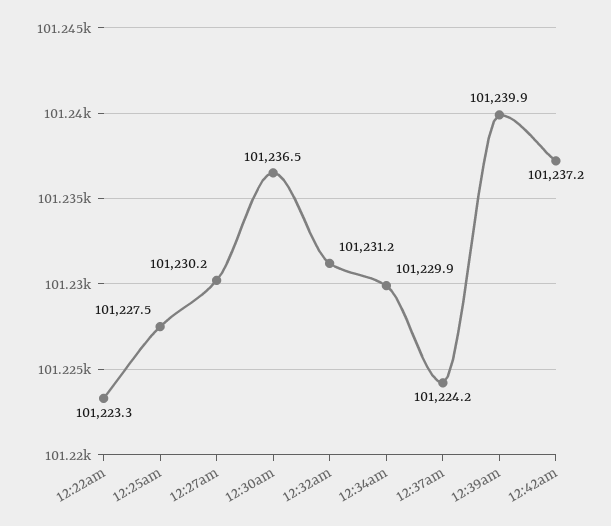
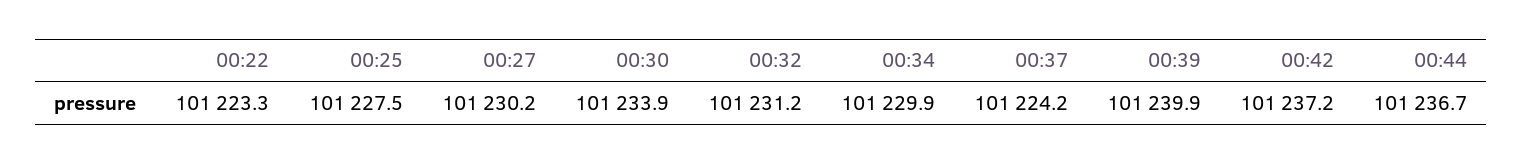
12:30am: 101236.5 -> 101233.9
00:44: none -> 101236.7

